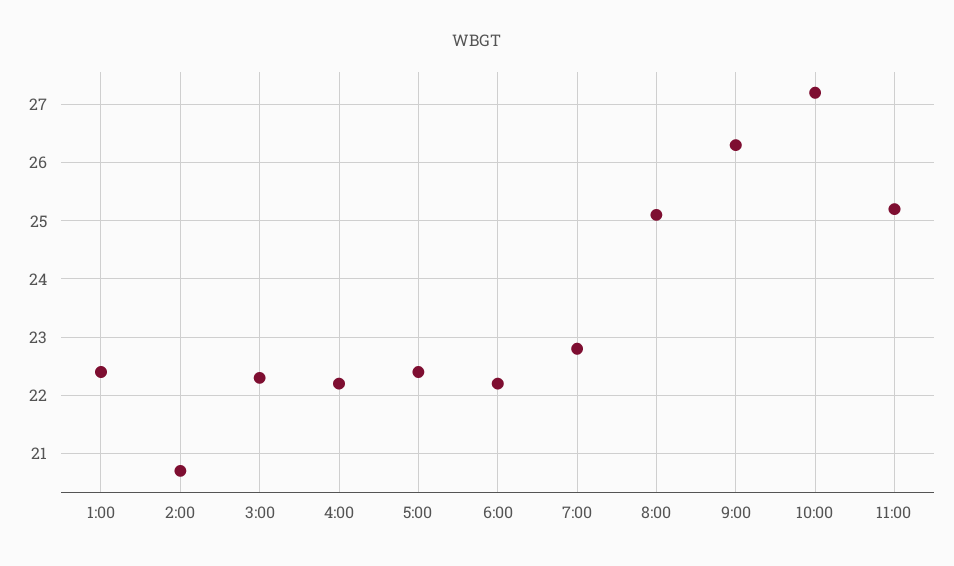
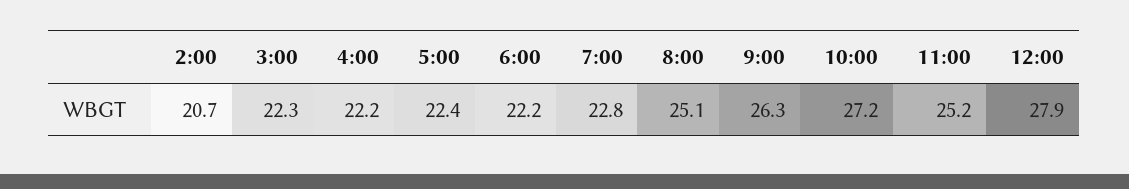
1:00: 22.5 -> none
12:00: none -> 27.9

